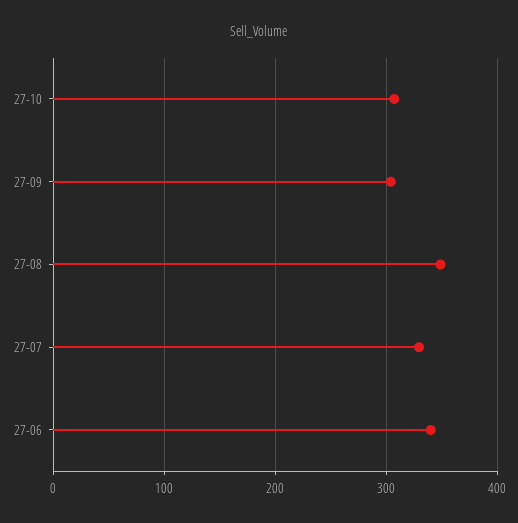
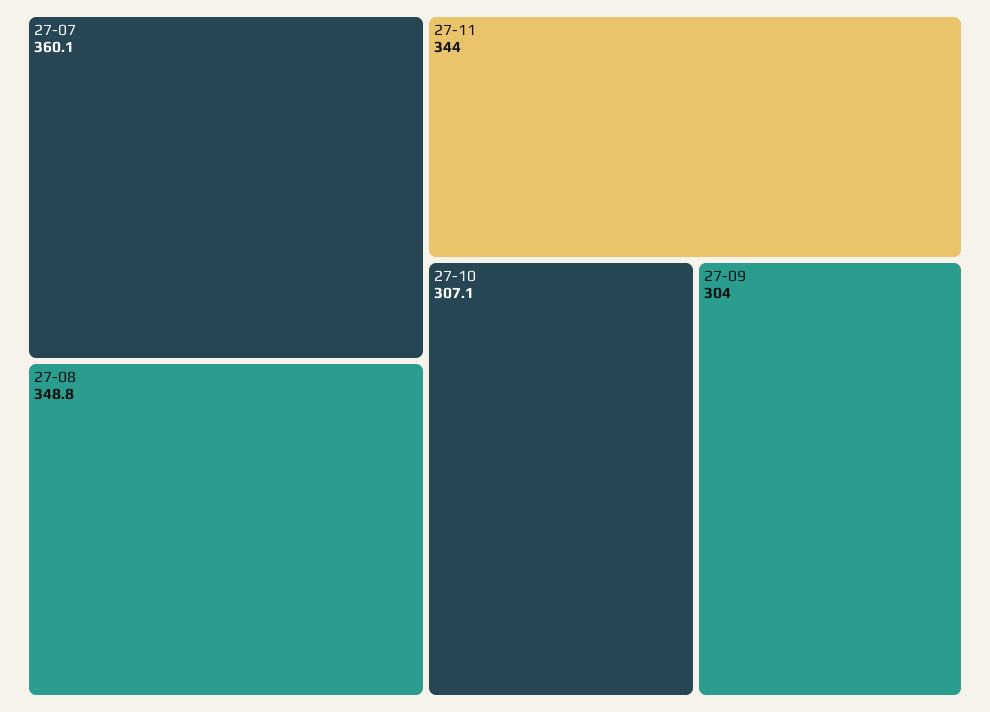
27-07: 330 -> 360.1
27-06: 340 -> none
27-11: none -> 344

